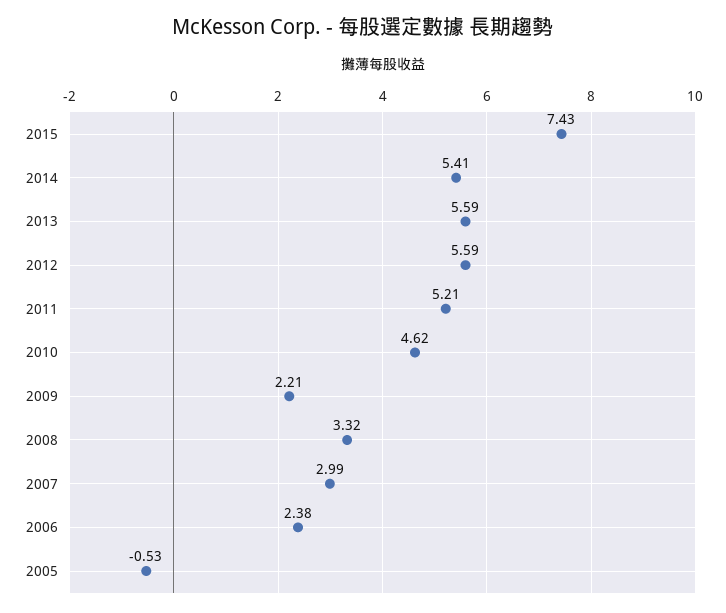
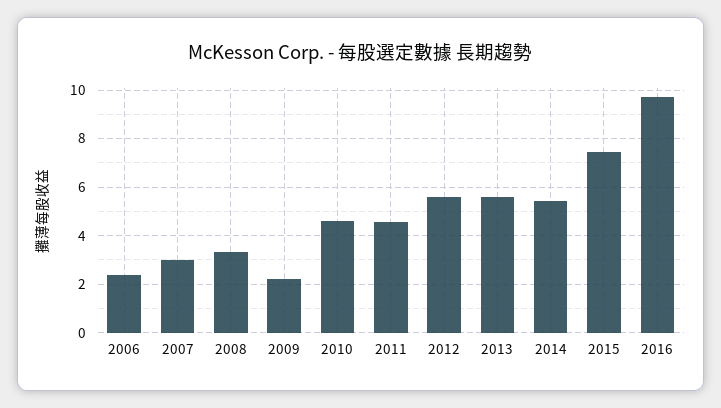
2011: 5.21 -> 4.5
2005: -0.53 -> none
2016: none -> 9.75

